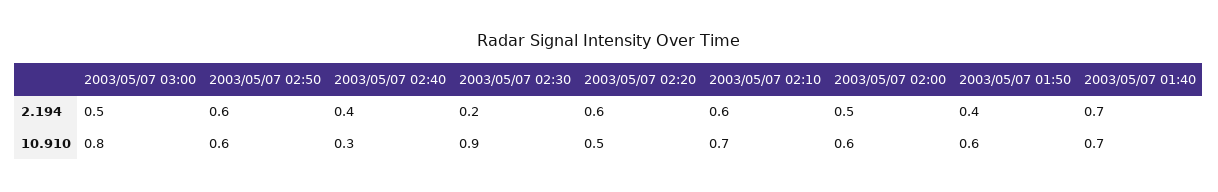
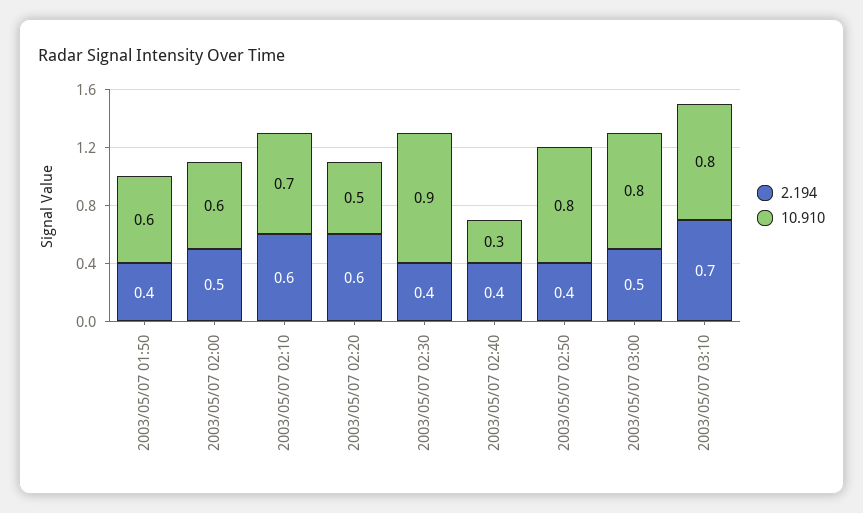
2.194, 2003/05/07 02:50: 0.6 -> 0.4
2.194, 2003/05/07 02:30: 0.2 -> 0.4
2.194, 2003/05/07 01:40: 0.7 -> none
10.910, 2003/05/07 02:50: 0.6 -> 0.8
10.910, 2003/05/07 01:40: 0.7 -> none
2.194, 2003/05/07 03:10: none -> 0.7
10.910, 2003/05/07 03:10: none -> 0.8

